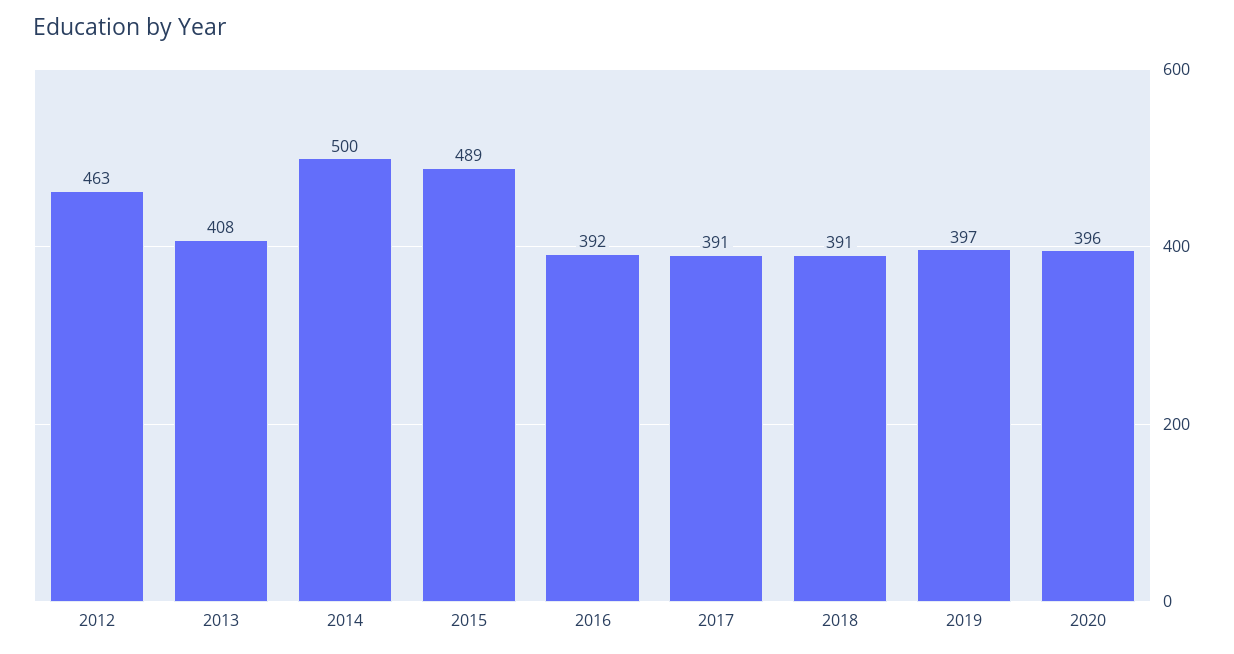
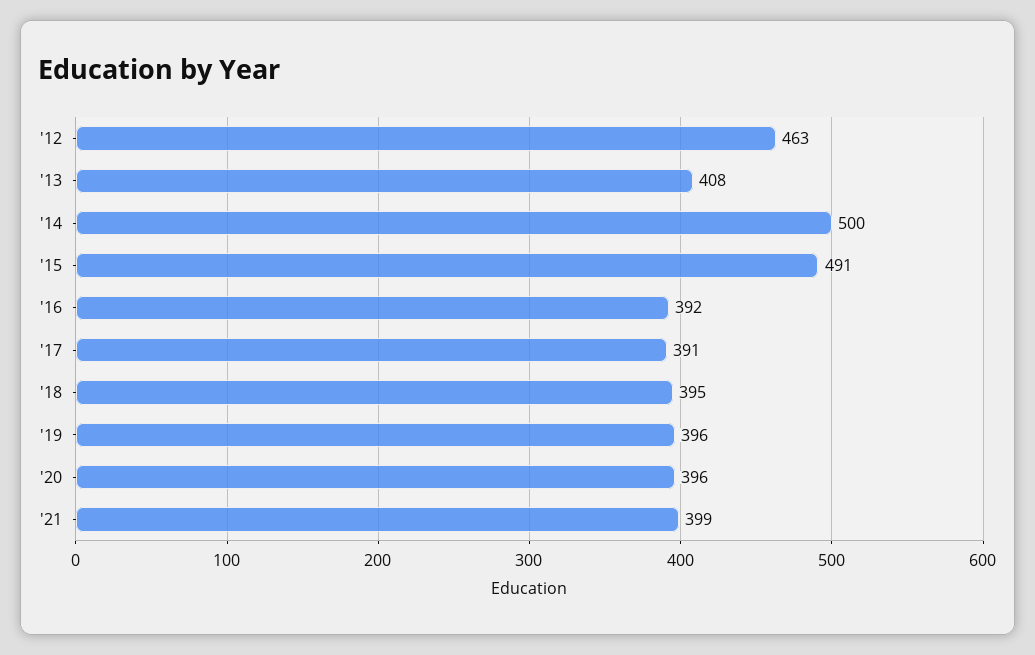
2015: 489 -> 491
2018: 391 -> 395
2019: 397 -> 396
'21: none -> 399

